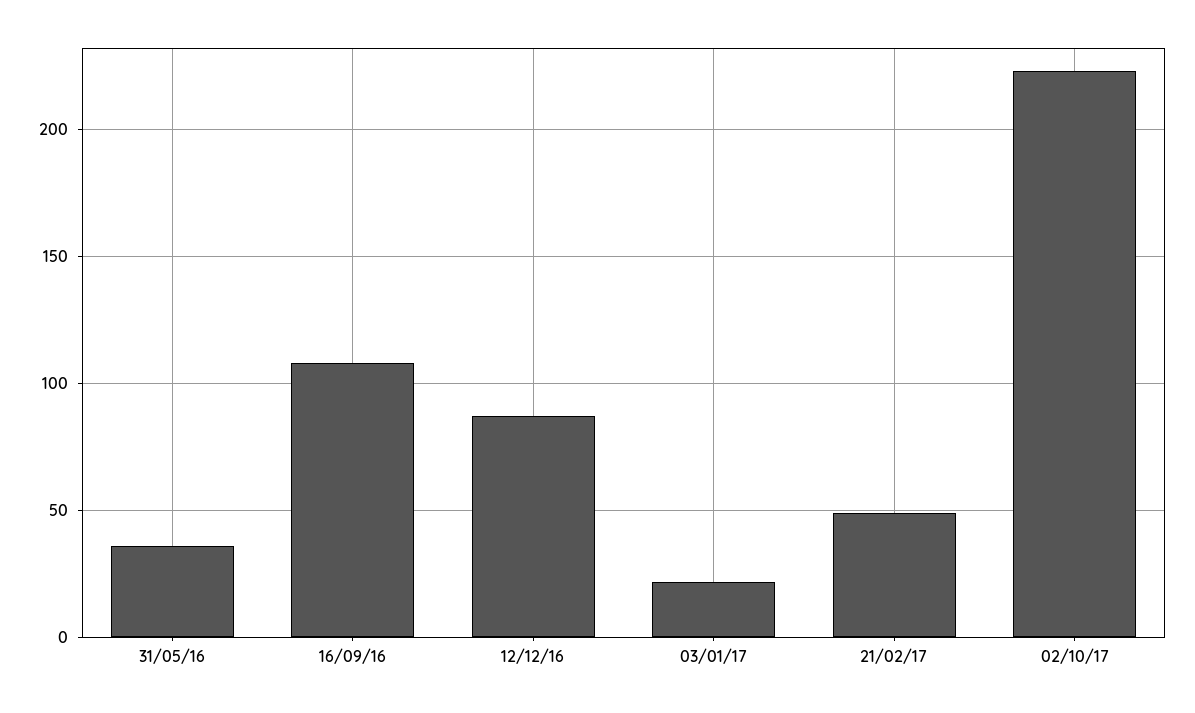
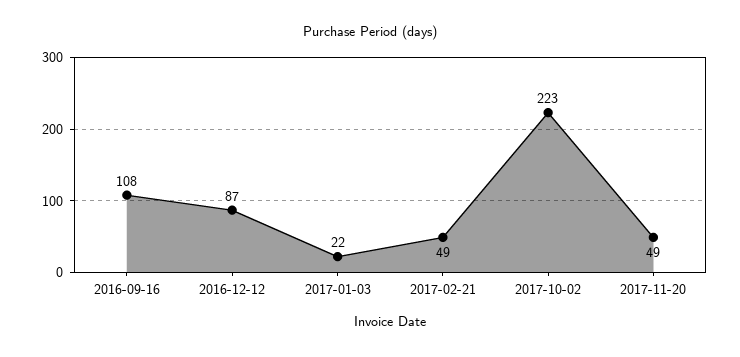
31/05/16: 35 -> none
2017-11-20: none -> 49

